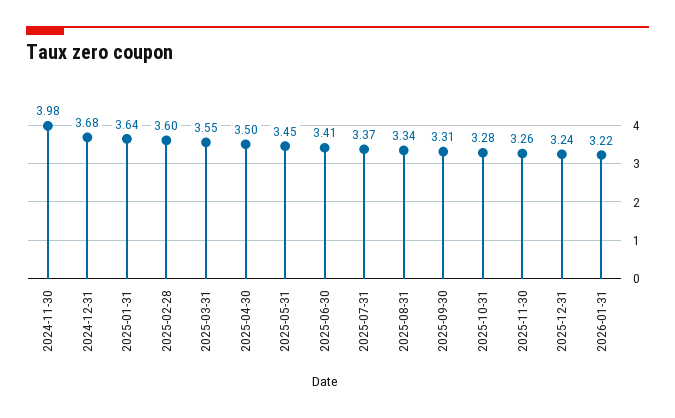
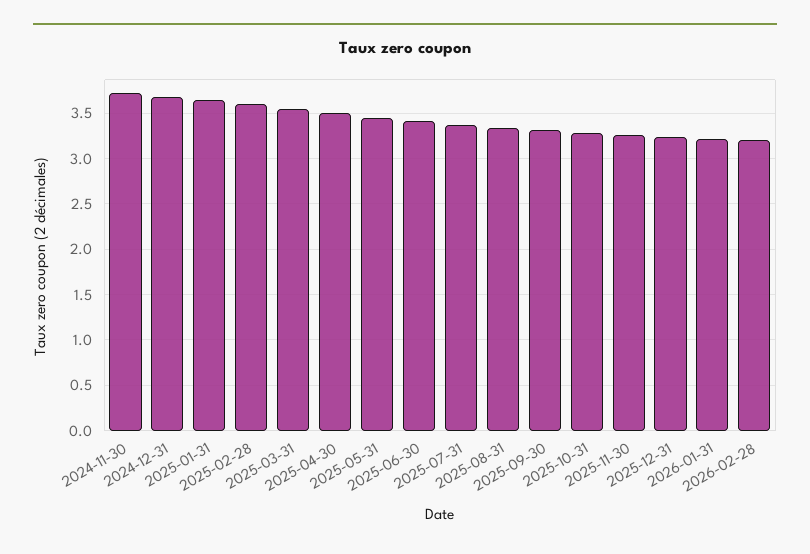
2024-11-30: 3.98 -> 3.7
2026-02-28: none -> 3.2

